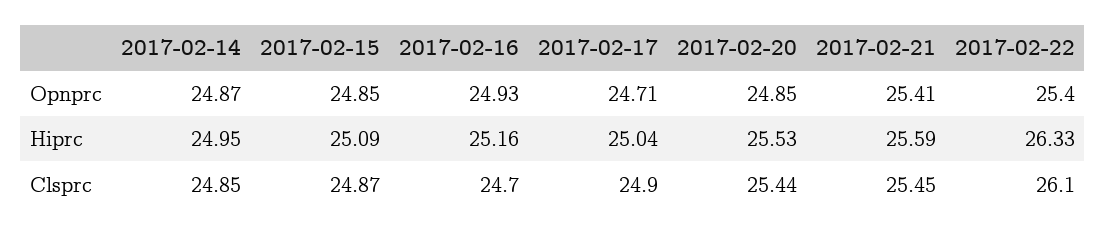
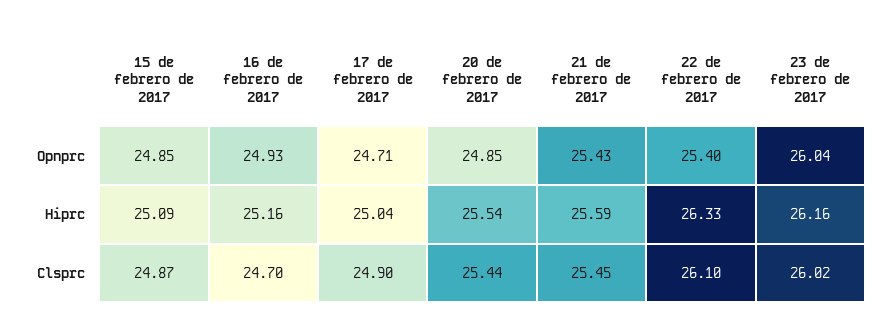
2017-02-14, Opnprc: 24.87 -> none
2017-02-21, Opnprc: 25.41 -> 25.43
2017-02-14, Hiprc: 24.95 -> none
2017-02-20, Hiprc: 25.53 -> 25.54
2017-02-14, Clsprc: 24.85 -> none
23 de febrero de 2017, Opnprc: none -> 26.04
23 de febrero de 2017, Hiprc: none -> 26.16
23 de febrero de 2017, Clsprc: none -> 26.02

